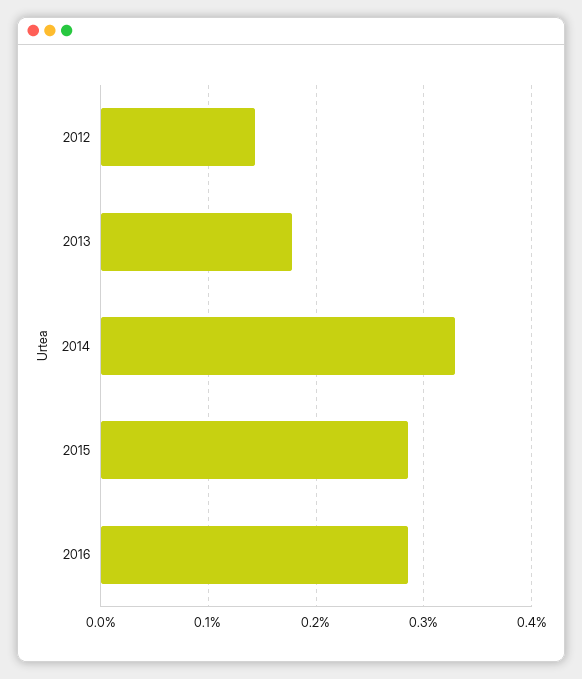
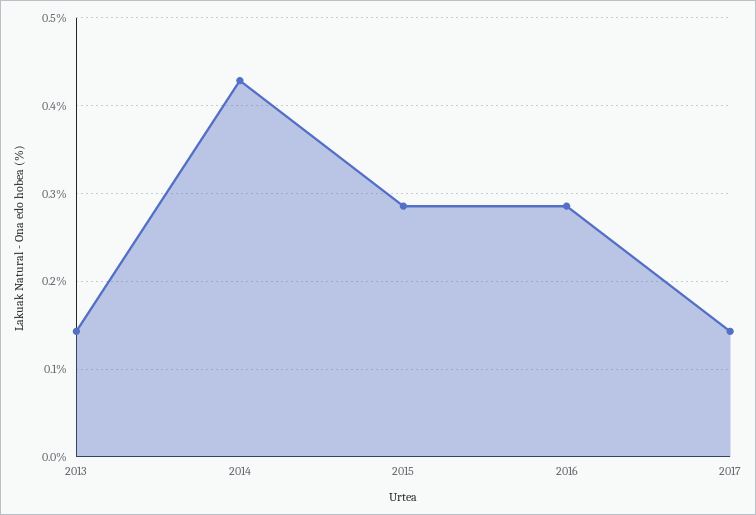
2012: 0.14 -> none
2013: 0.18 -> 0.14
2014: 0.33 -> 0.43
2017: none -> 0.14

